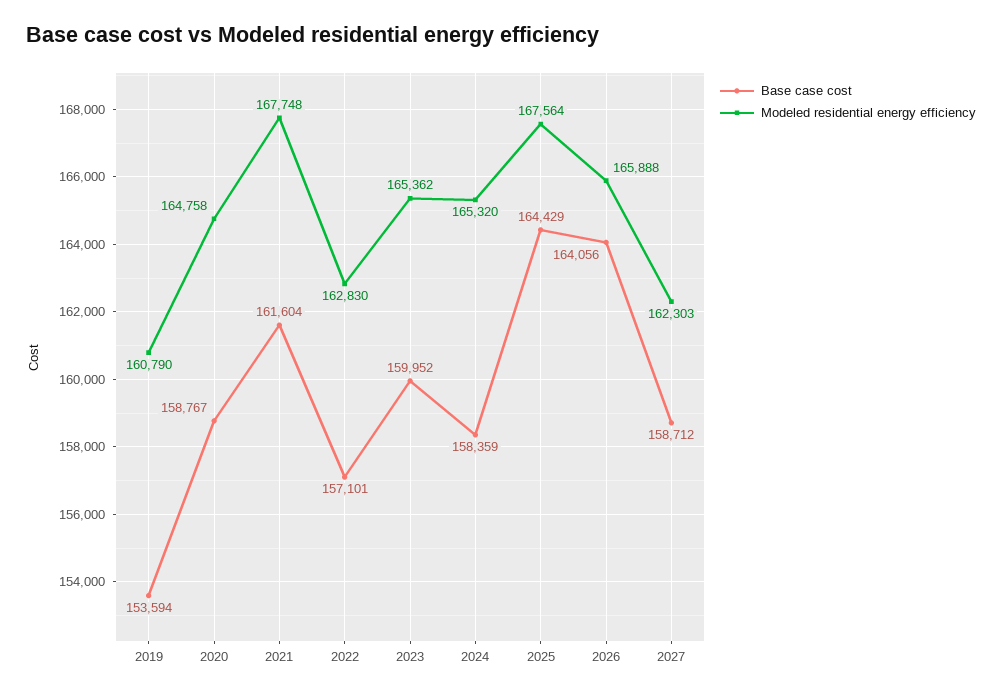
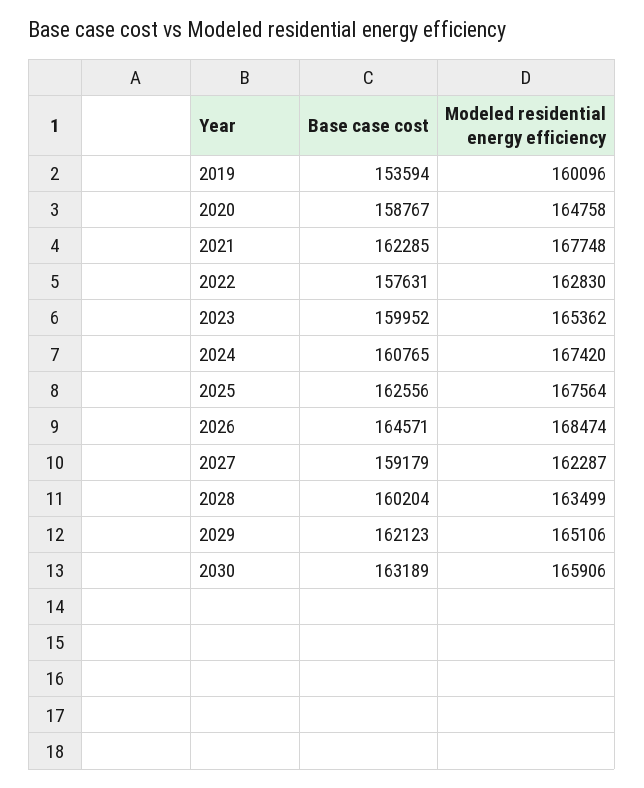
Modeled residential energy efficiency, 2019: 160790 -> 160096
Base case cost, 2021: 161604 -> 162285
Base case cost, 2022: 157101 -> 157631
Base case cost, 2024: 158359 -> 160765
Modeled residential energy efficiency, 2024: 165320 -> 167420
Base case cost, 2025: 164429 -> 162556
Base case cost, 2026: 164056 -> 164571
Modeled residential energy efficiency, 2026: 165888 -> 168474
Base case cost, 2027: 158712 -> 159179
Modeled residential energy efficiency, 2027: 162303 -> 162287
Base case cost, 2028: none -> 160204
Modeled residential energy efficiency, 2028: none -> 163499
Base case cost, 2029: none -> 162123
Modeled residential energy efficiency, 2029: none -> 165106
Base case cost, 2030: none -> 163189
Modeled residential energy efficiency, 2030: none -> 165906

